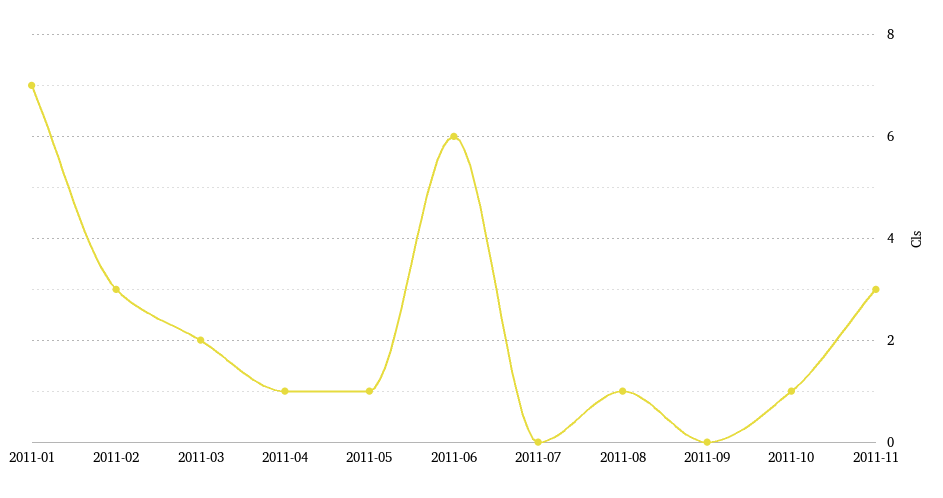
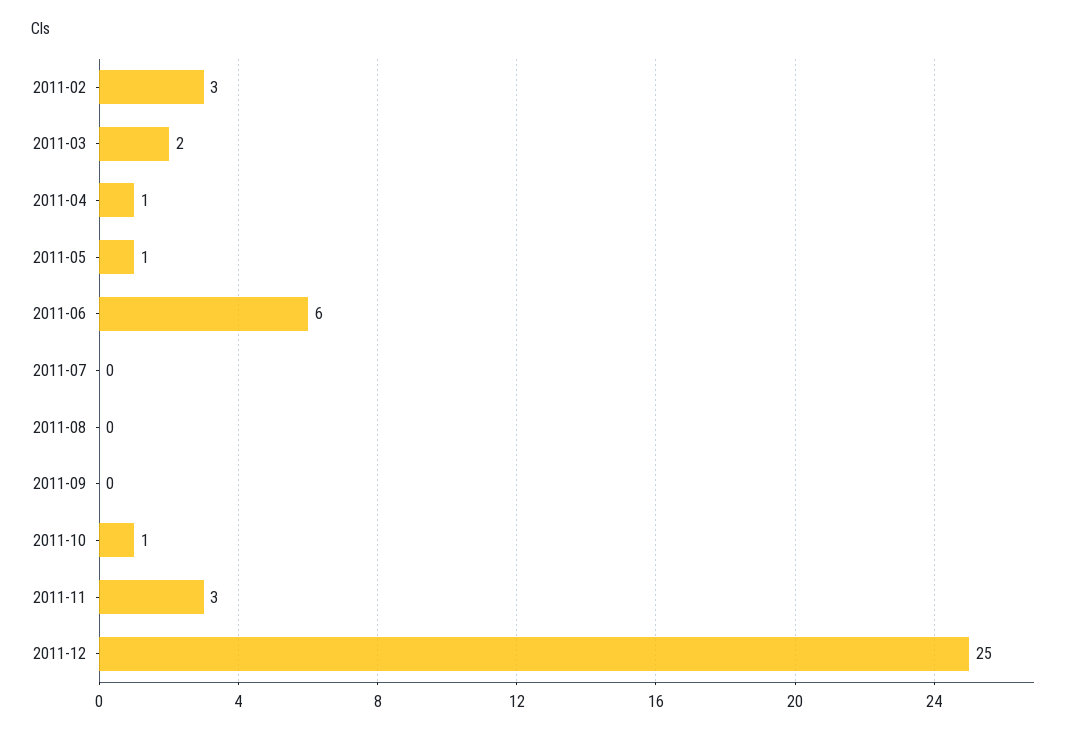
2011-01: 7 -> none
2011-08: 1 -> 0
2011-12: none -> 25

